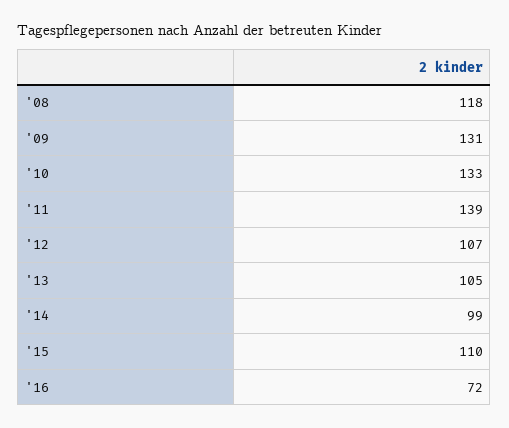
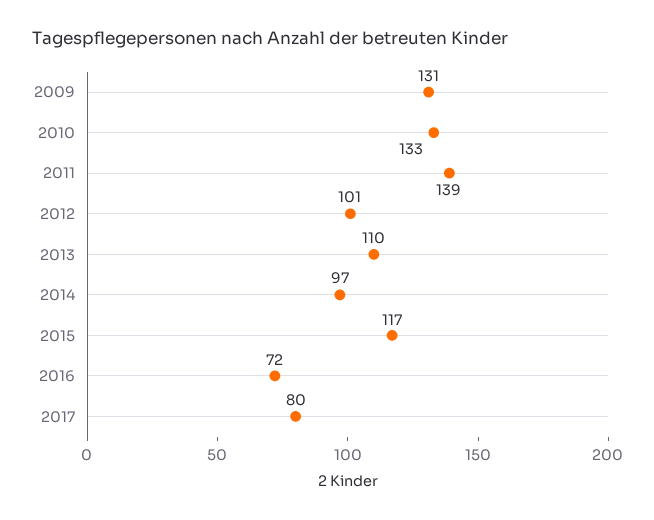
'08: 118 -> none
'12: 107 -> 101
'13: 105 -> 110
'14: 99 -> 97
'15: 110 -> 117
2017: none -> 80

